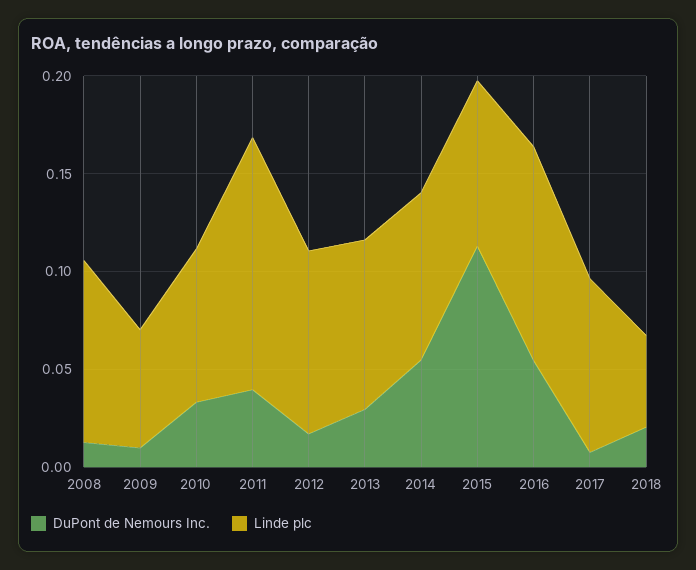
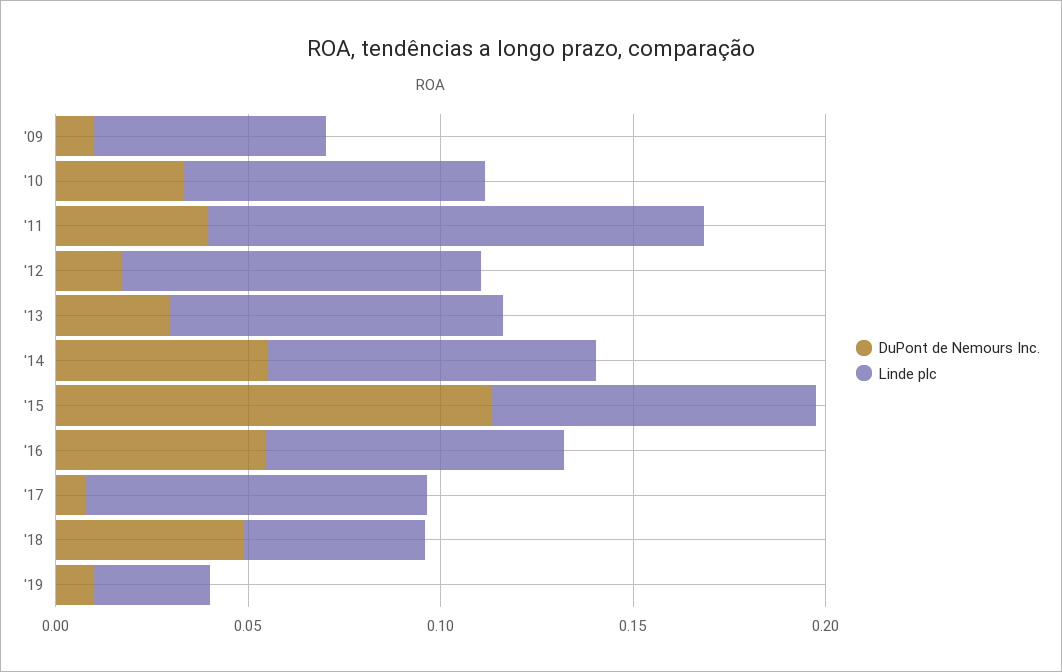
DuPont de Nemours Inc., 2008: 0.01 -> none
Linde plc, 2008: 0.09 -> none
Linde plc, 2016: 0.11 -> 0.08
DuPont de Nemours Inc., 2018: 0.02 -> 0.05
DuPont de Nemours Inc., '19: none -> 0.01
Linde plc, '19: none -> 0.03

